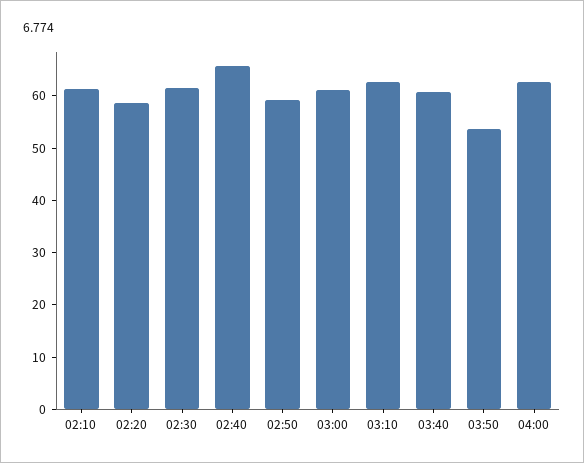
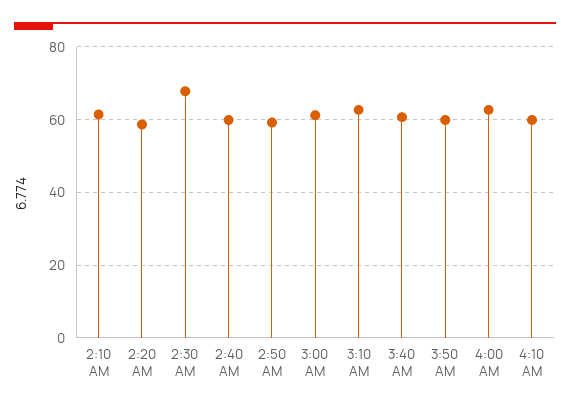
02:30: 62 -> 68
02:40: 66 -> 60
03:50: 54 -> 60
4:10 AM: none -> 60

